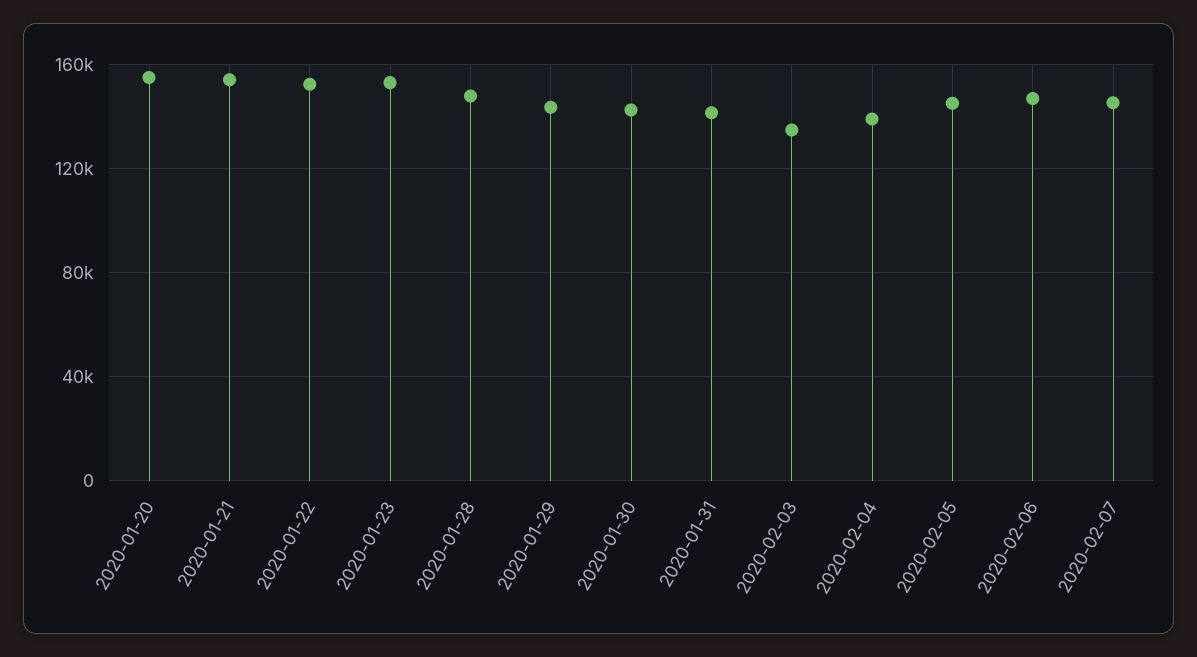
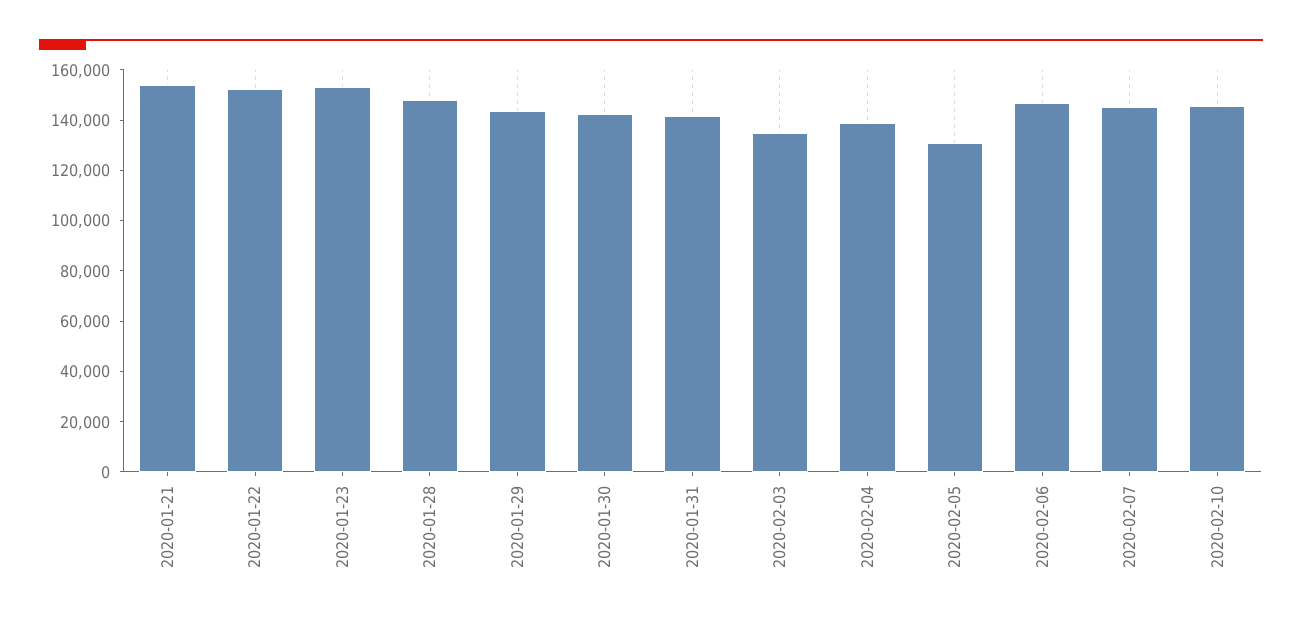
2020-01-20: 155000 -> none
2020-02-05: 145000 -> 130000
2020-02-10: none -> 145000

